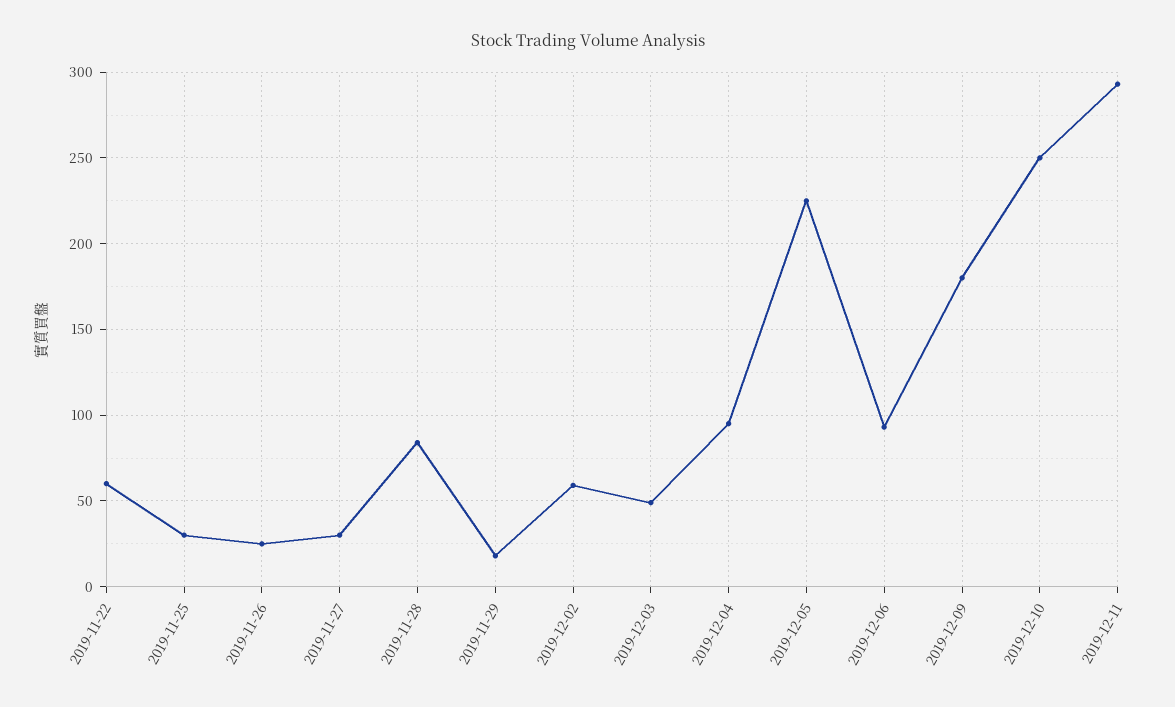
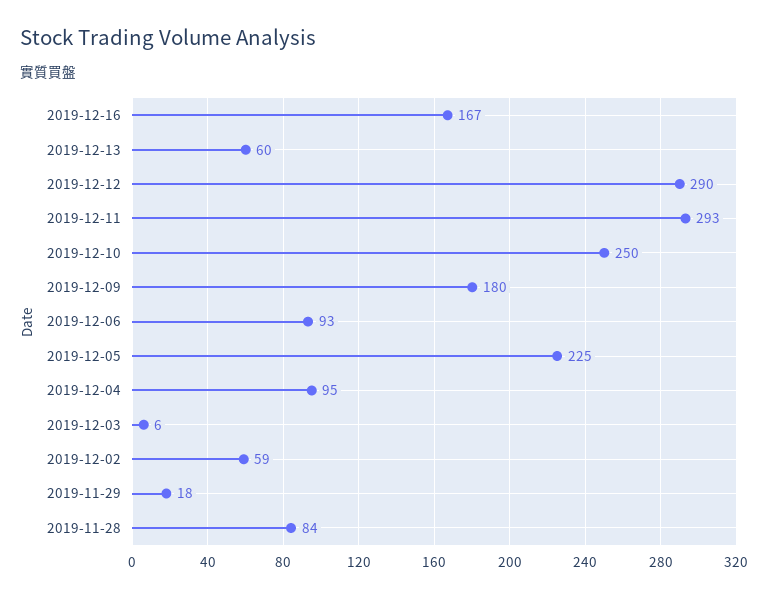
2019-11-22: 60 -> none
2019-11-25: 30 -> none
2019-11-26: 25 -> none
2019-11-27: 30 -> none
2019-12-03: 50 -> 6
2019-12-16: none -> 167
2019-12-13: none -> 60
2019-12-12: none -> 290

